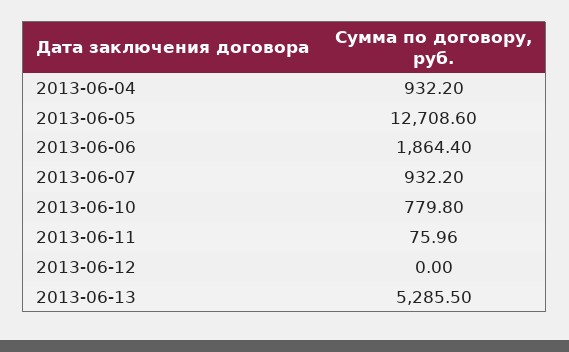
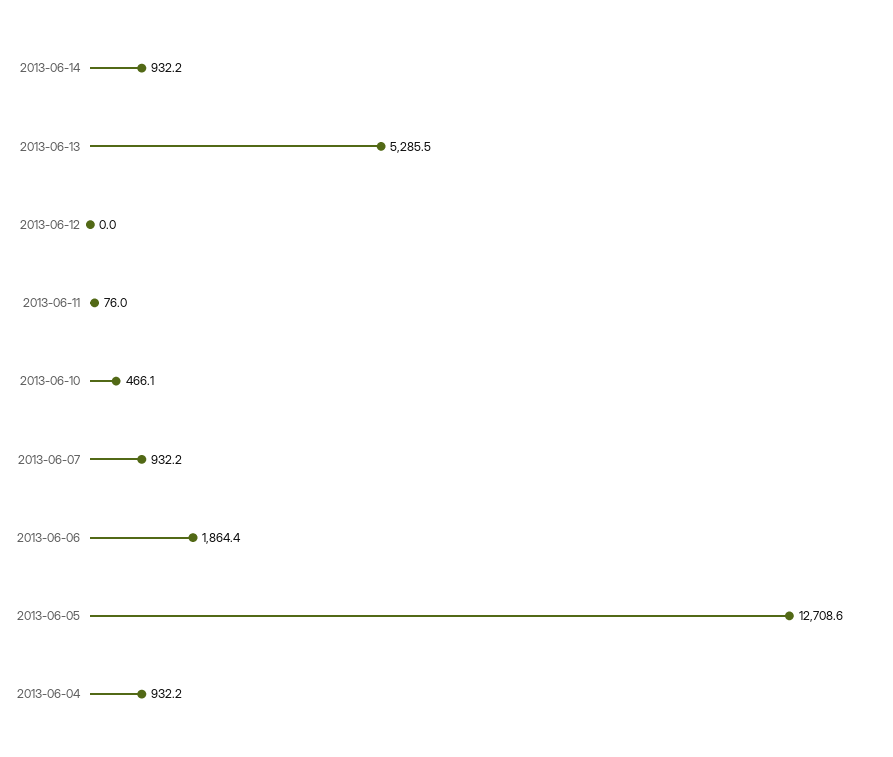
2013-06-10: 779.8 -> 466.1
2013-06-14: none -> 932.2

